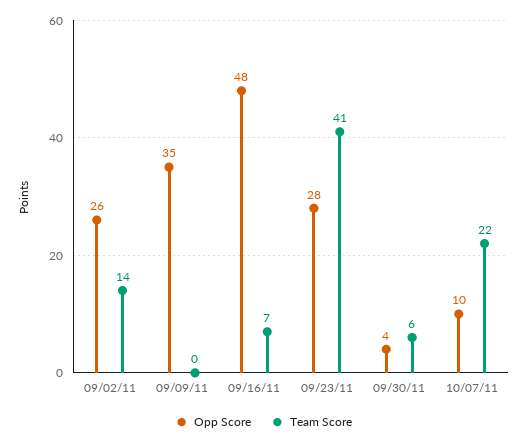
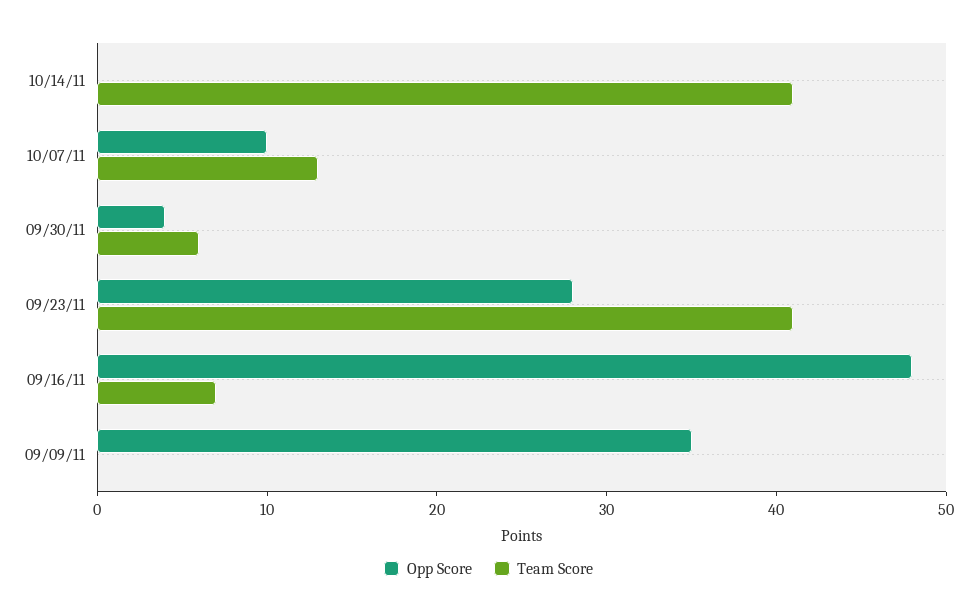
Opp Score, 09/02/11: 26 -> none
Team Score, 09/02/11: 14 -> none
Team Score, 10/07/11: 22 -> 13
Opp Score, 10/14/11: none -> 0
Team Score, 10/14/11: none -> 41

